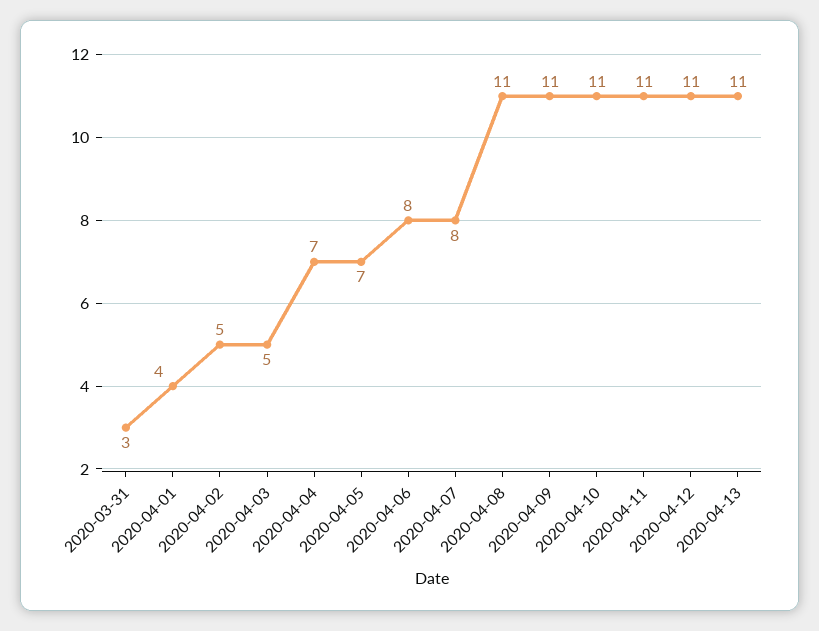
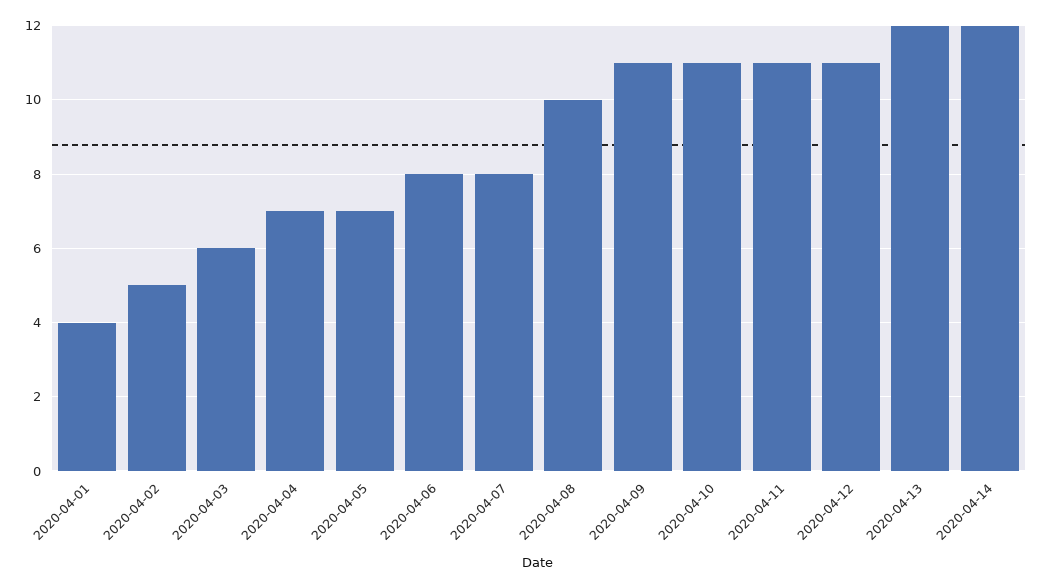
2020-03-31: 3 -> none
2020-04-03: 5 -> 6
2020-04-08: 11 -> 10
2020-04-13: 11 -> 12
2020-04-14: none -> 12

